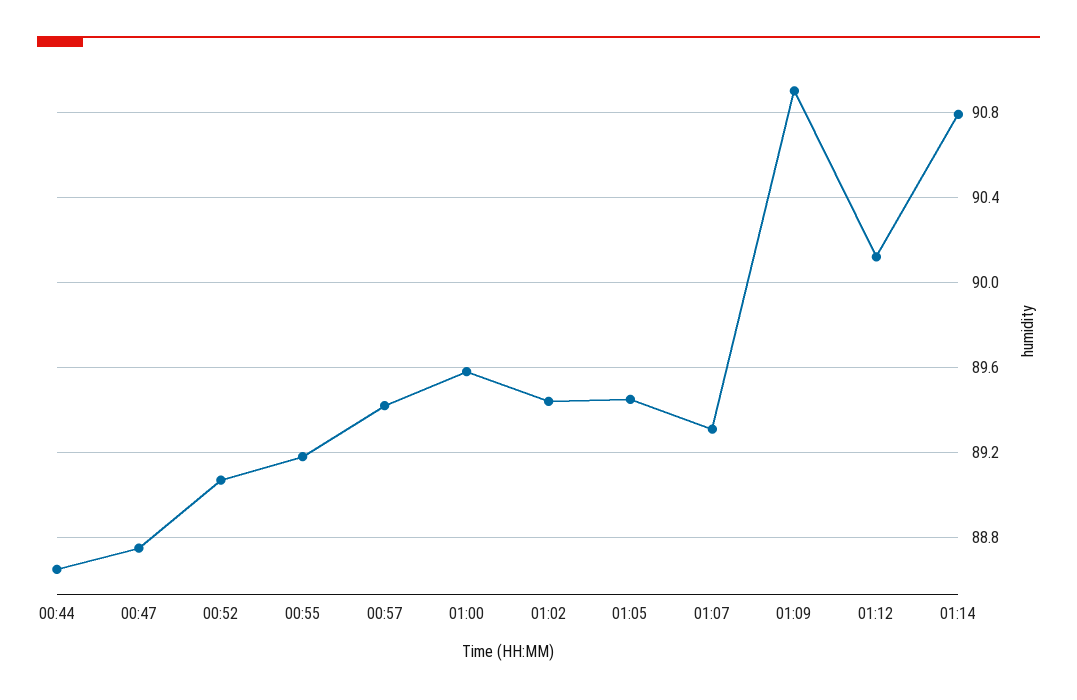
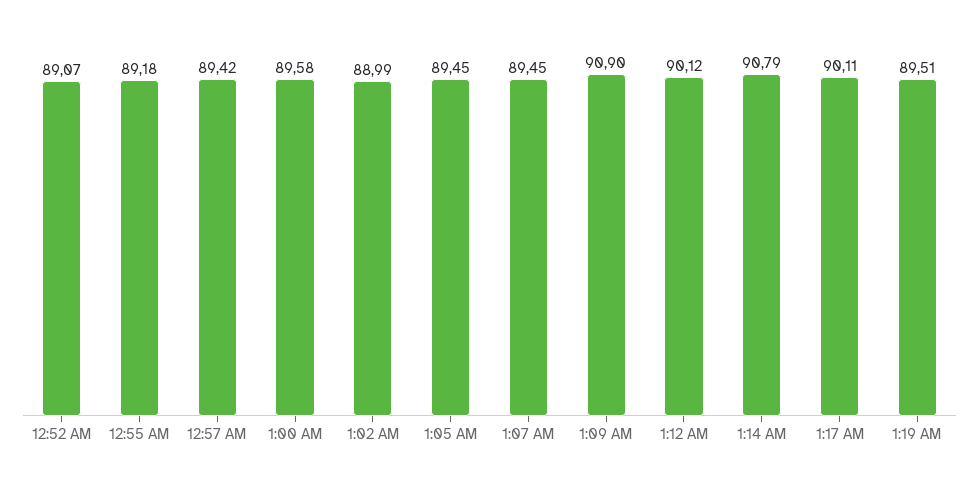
00:44: 88.65 -> none
00:47: 88.75 -> none
01:02: 89.45 -> 88.99
01:07: 89.3 -> 89.45
1:17 AM: none -> 90.11
1:19 AM: none -> 89.51

